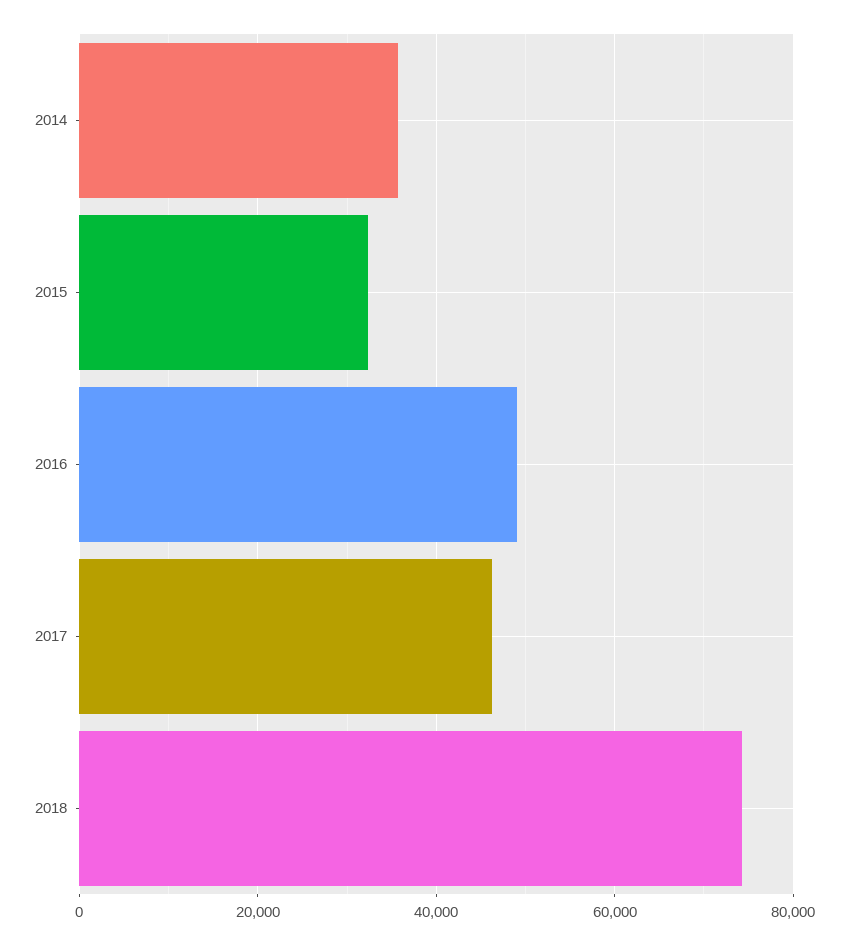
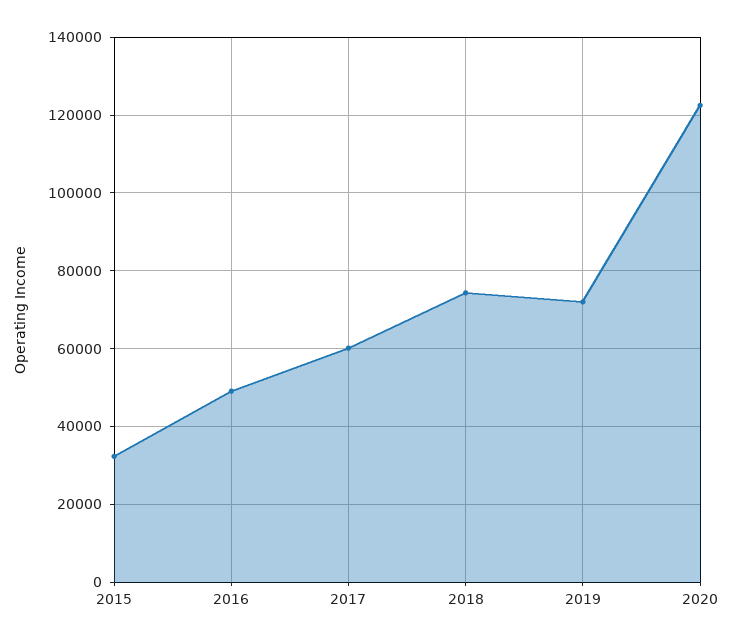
2014: 36000 -> none
2017: 46000 -> 60000
2019: none -> 72000
2020: none -> 122000

